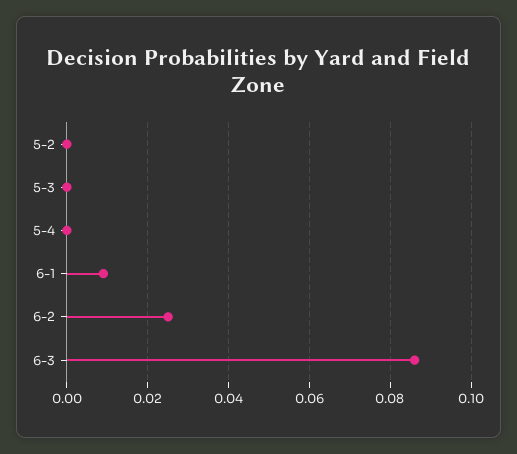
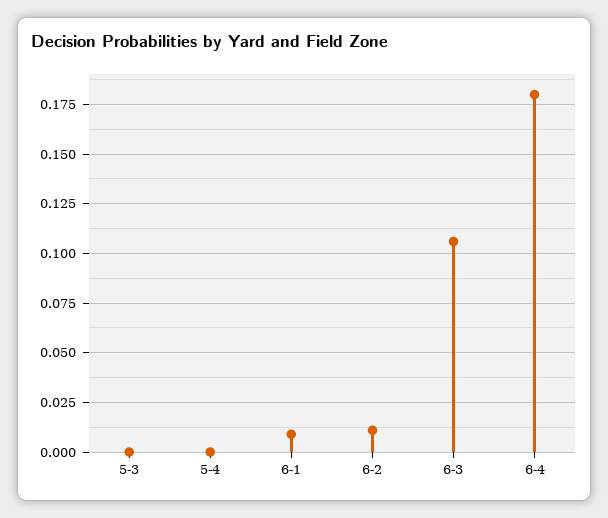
5-2: 0 -> none
6-2: 0.025 -> 0.01
6-3: 0.085 -> 0.105
6-4: none -> 0.18

